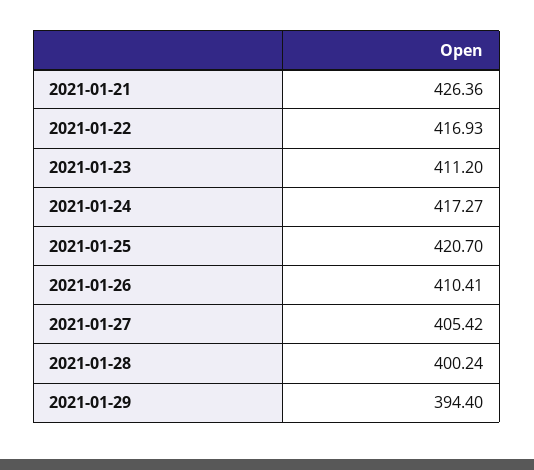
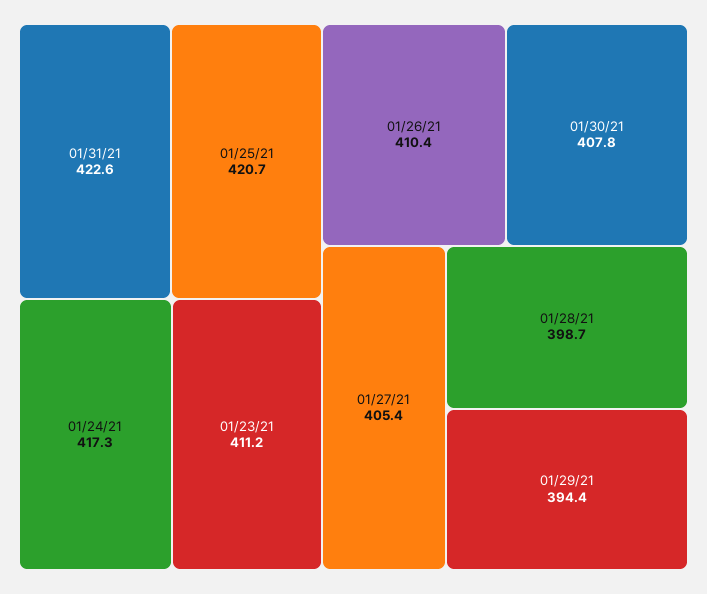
2021-01-21: 426.36 -> none
2021-01-22: 416.93 -> none
2021-01-28: 400.24 -> 398.7
01/31/21: none -> 422.6
01/30/21: none -> 407.8

